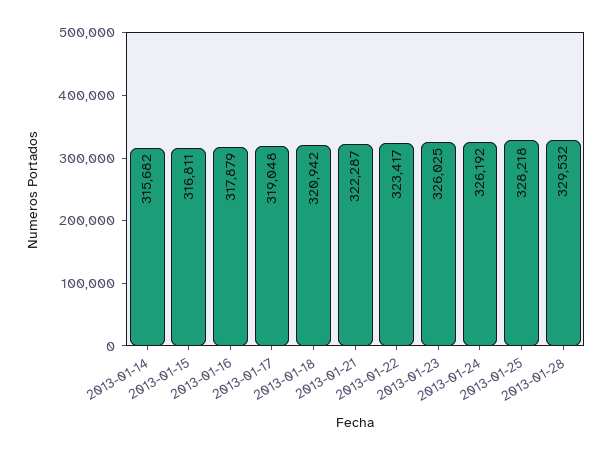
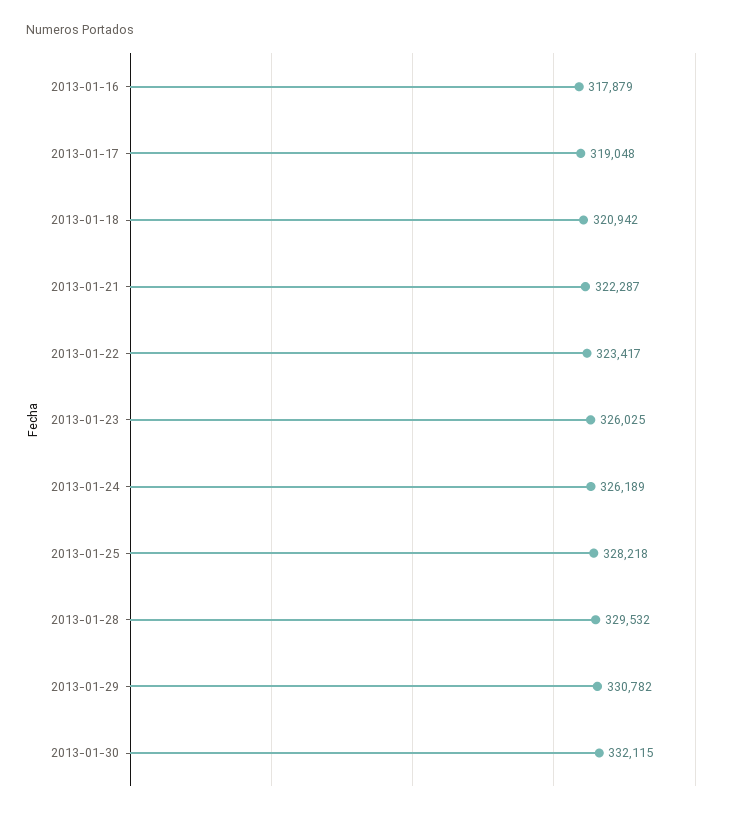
2013-01-14: 315682 -> none
2013-01-15: 316811 -> none
2013-01-24: 326192 -> 326189
2013-01-29: none -> 330782
2013-01-30: none -> 332115

